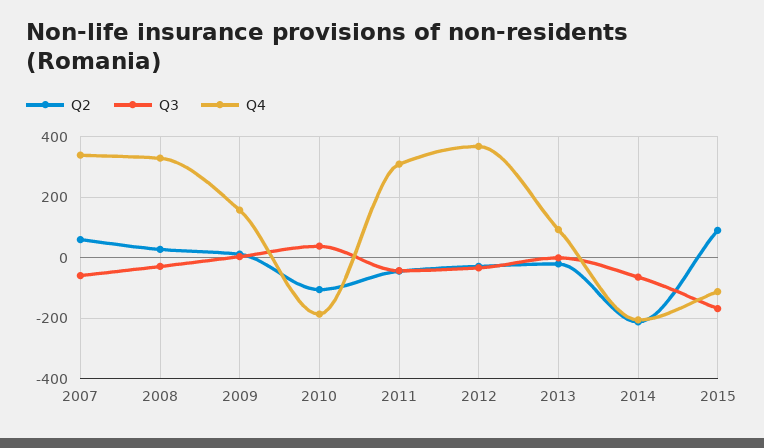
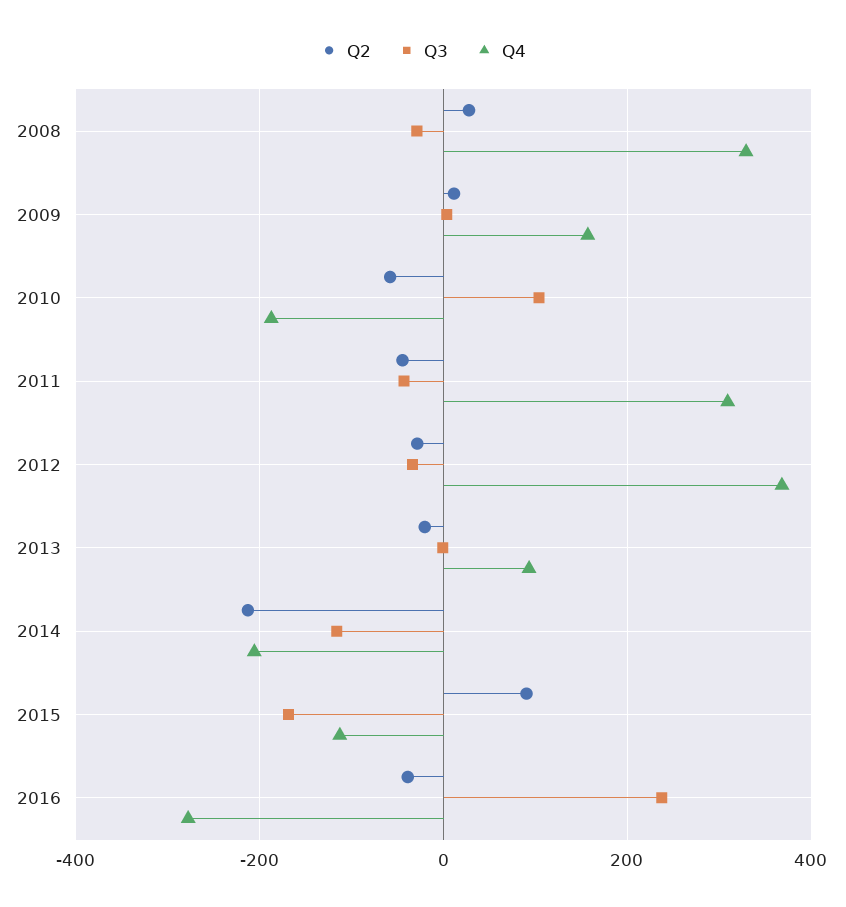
Q2, 2007: 60 -> none
Q3, 2007: -60 -> none
Q4, 2007: 340 -> none
Q2, 2010: -100 -> -60
Q3, 2010: 40 -> 100
Q3, 2014: -60 -> -120
Q2, 2016: none -> -40
Q3, 2016: none -> 240
Q4, 2016: none -> -280

